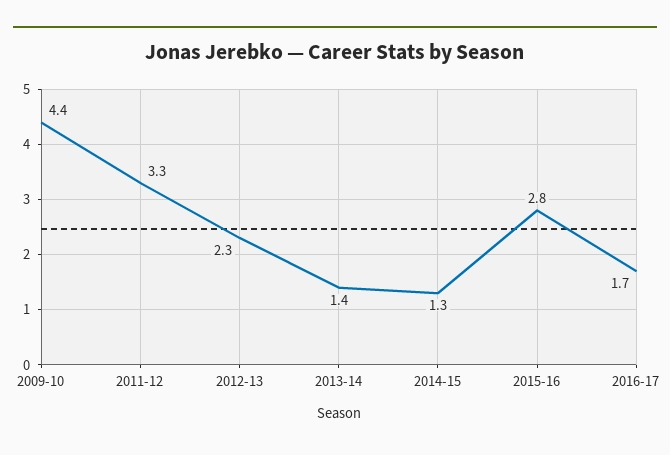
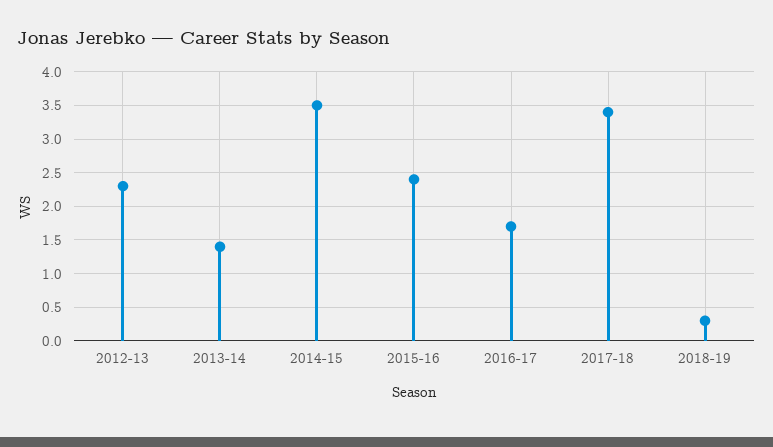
2009-10: 4.4 -> none
2011-12: 3.3 -> none
2014-15: 1.3 -> 3.5
2015-16: 2.8 -> 2.4
2017-18: none -> 3.4
2018-19: none -> 0.3

